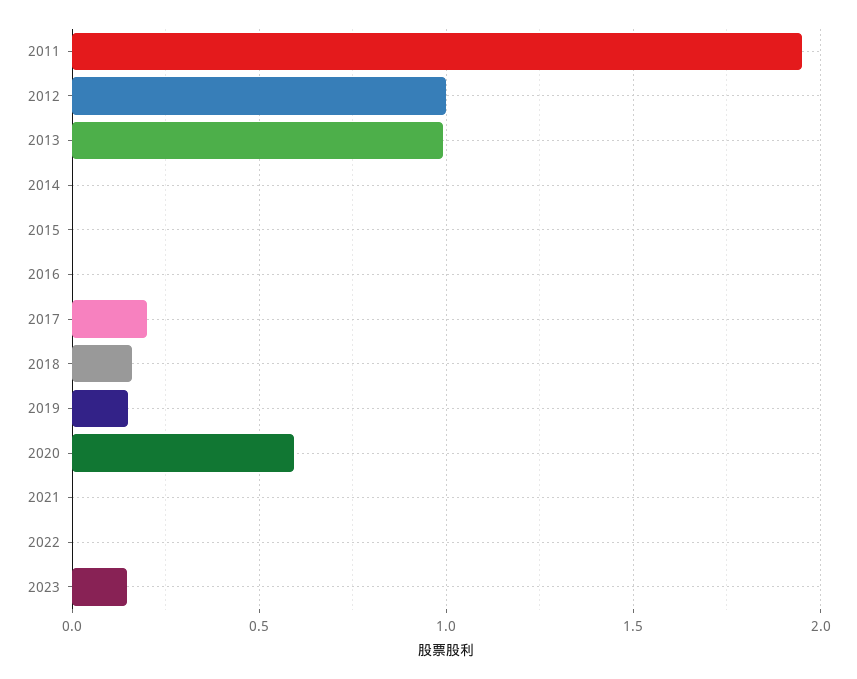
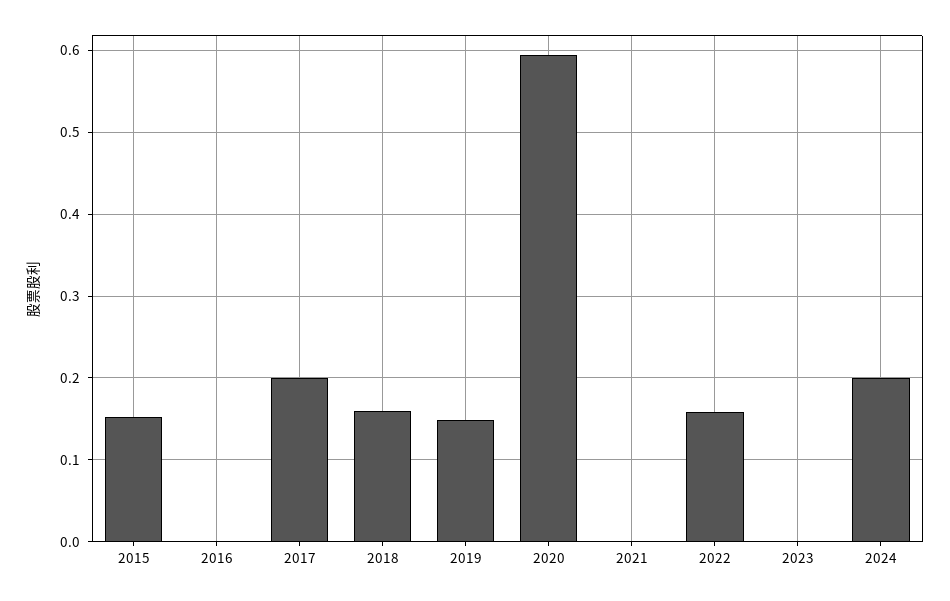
2011: 1.95 -> none
2012: 1 -> none
2013: 1 -> none
2014: 0 -> none
2015: 0 -> 0.15
2022: 0 -> 0.16
2023: 0.15 -> 0
2024: none -> 0.2

